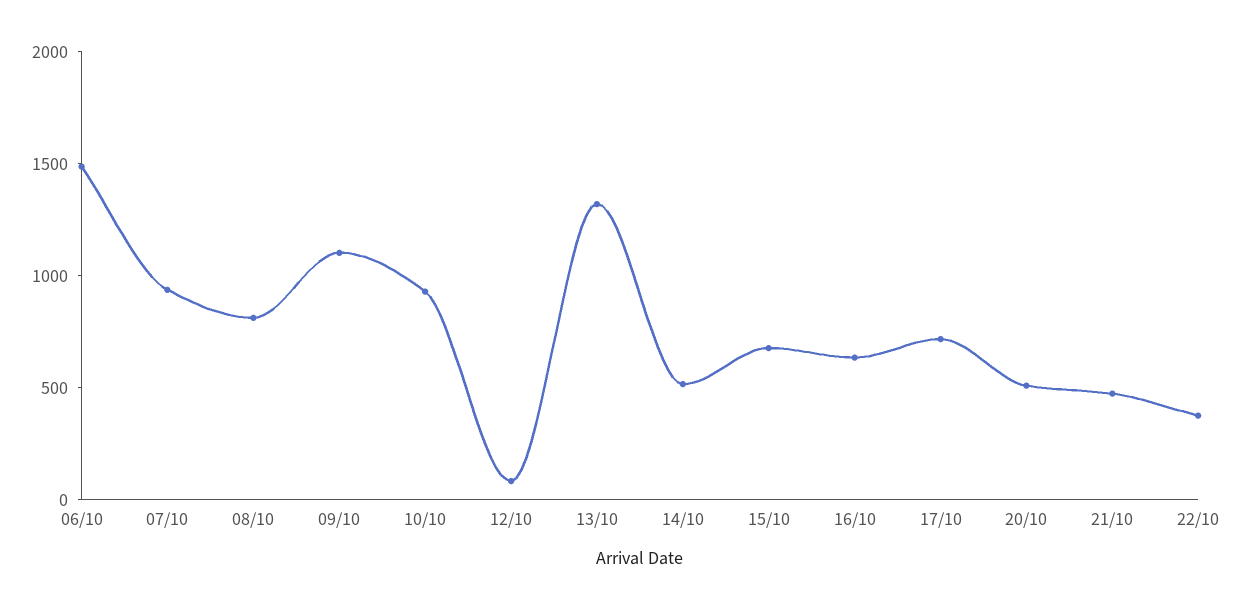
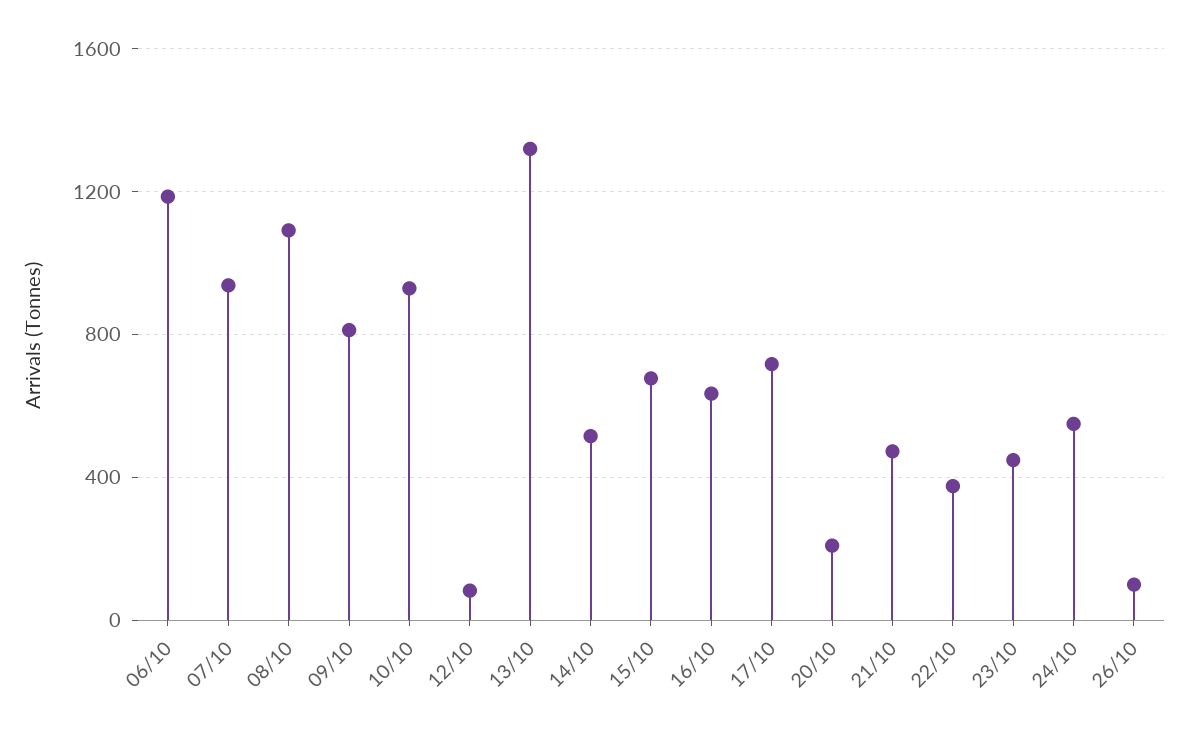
06/10: 1500 -> 1200
08/10: 800 -> 1100
09/10: 1100 -> 800
20/10: 500 -> 200
23/10: none -> 450
24/10: none -> 550
26/10: none -> 100

